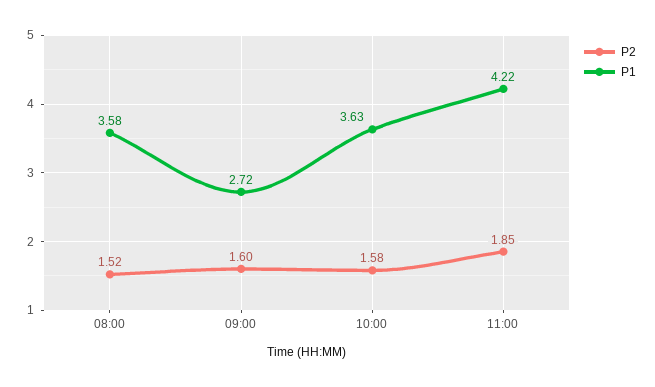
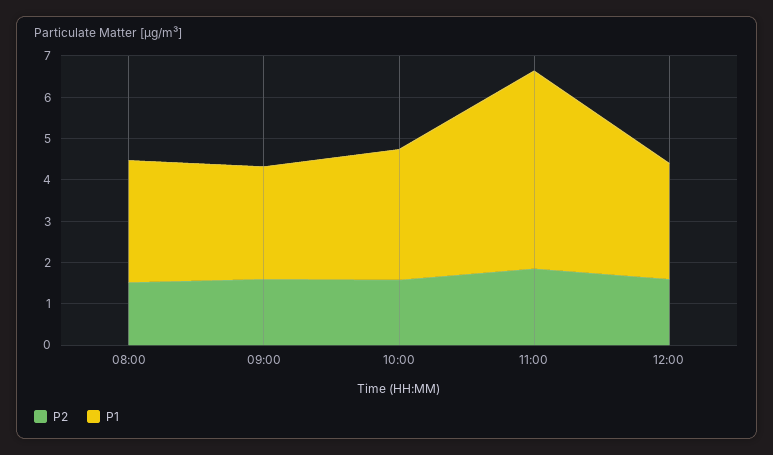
P1, 08:00: 3.58 -> 3
P1, 10:00: 3.63 -> 3.2
P1, 11:00: 4.22 -> 4.8
P2, 12:00: none -> 1.6
P1, 12:00: none -> 2.8

